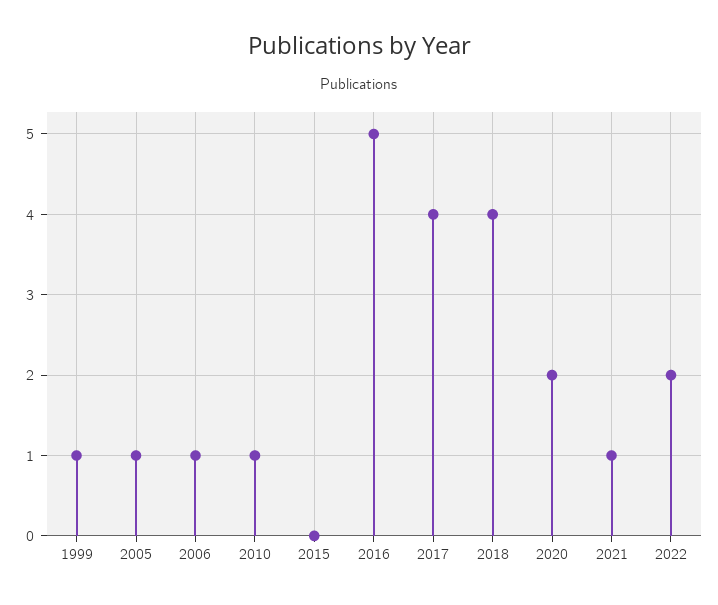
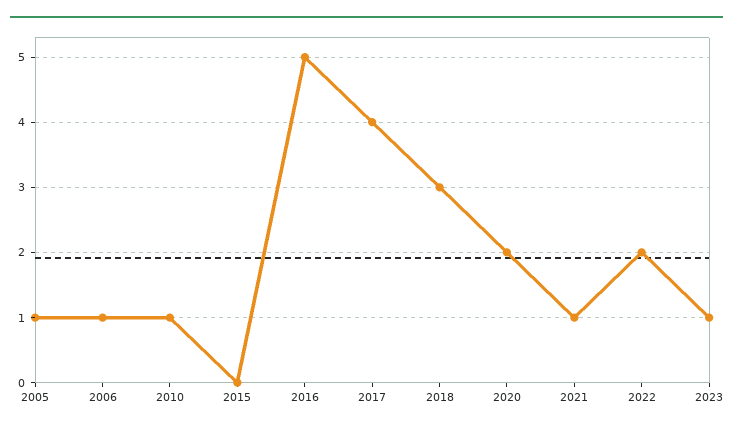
1999: 1 -> none
2018: 4 -> 3
2023: none -> 1

